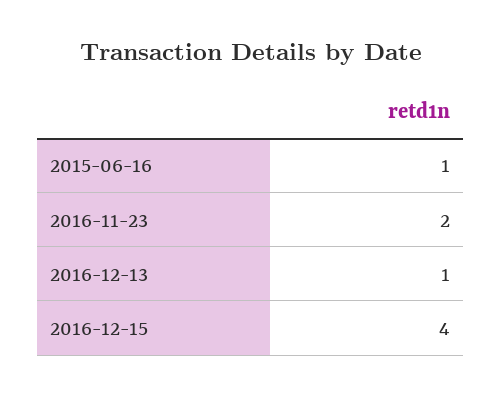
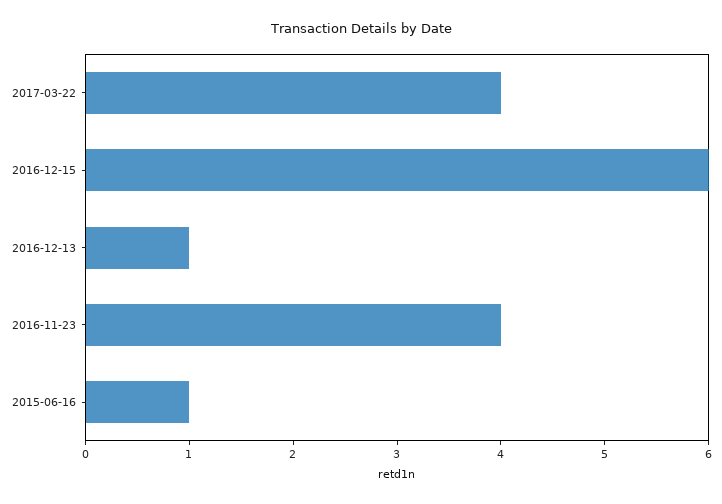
2016-11-23: 2 -> 4
2016-12-15: 4 -> 6
2017-03-22: none -> 4

